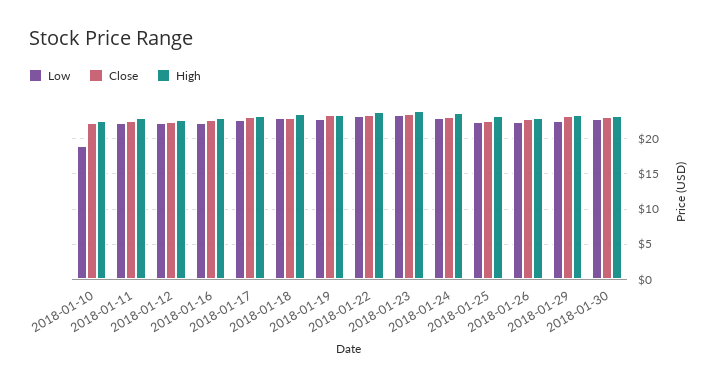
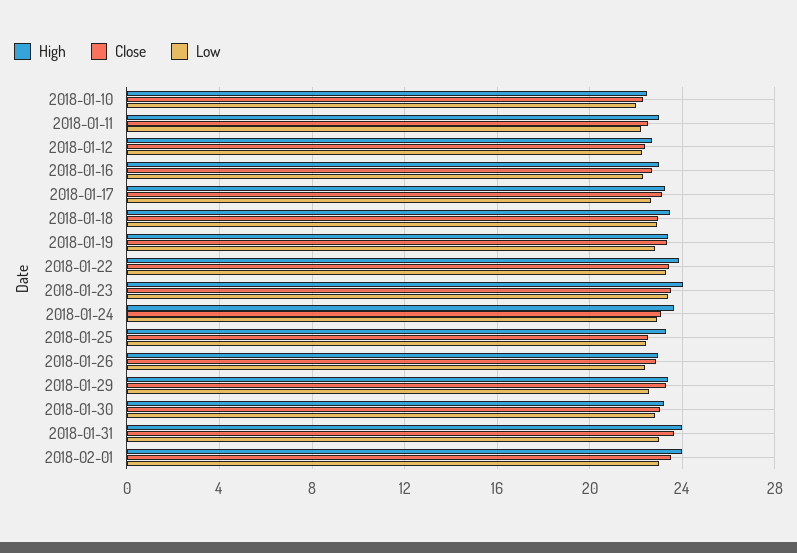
Low, 2018-01-10: 19 -> 22
High, 2018-01-31: none -> 24
Close, 2018-01-31: none -> 23.5
Low, 2018-01-31: none -> 23
High, 2018-02-01: none -> 24
Close, 2018-02-01: none -> 23.5
Low, 2018-02-01: none -> 23

